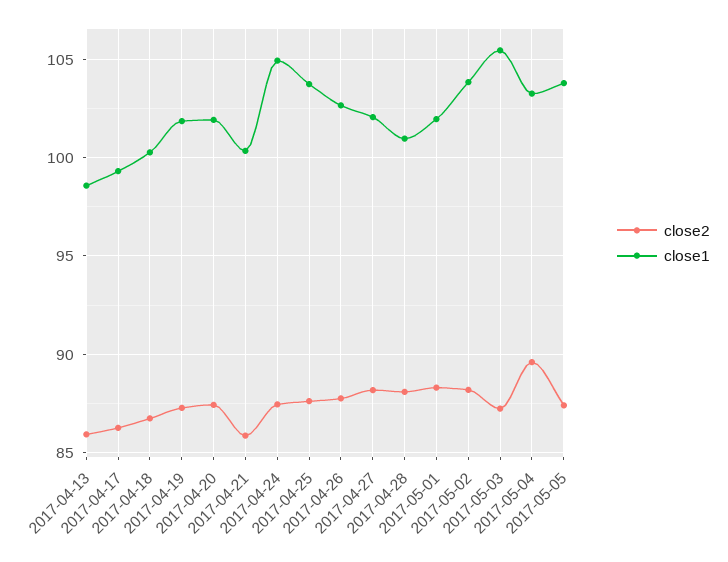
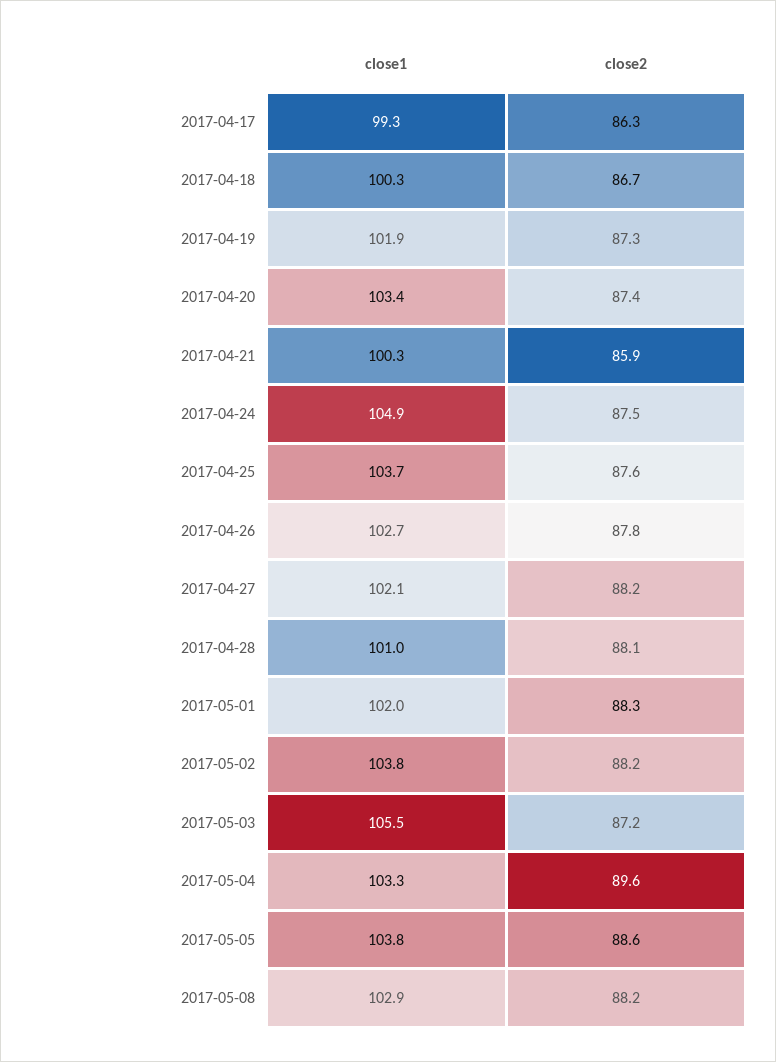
close2, 2017-04-13: 86 -> none
close1, 2017-04-13: 98.5 -> none
close1, 2017-04-20: 102 -> 103.4
close2, 2017-05-05: 87.5 -> 88.6
close1, 2017-05-08: none -> 102.9
close2, 2017-05-08: none -> 88.2

